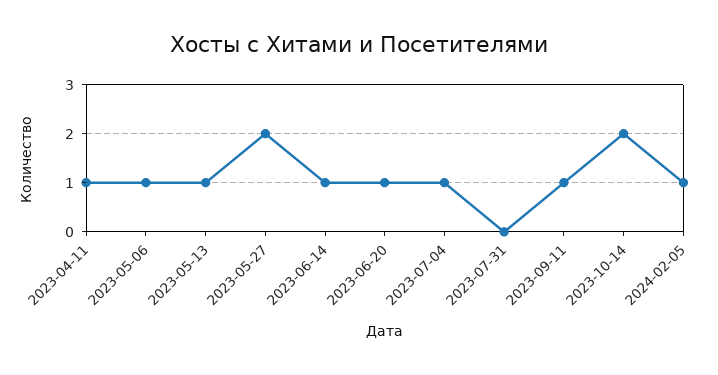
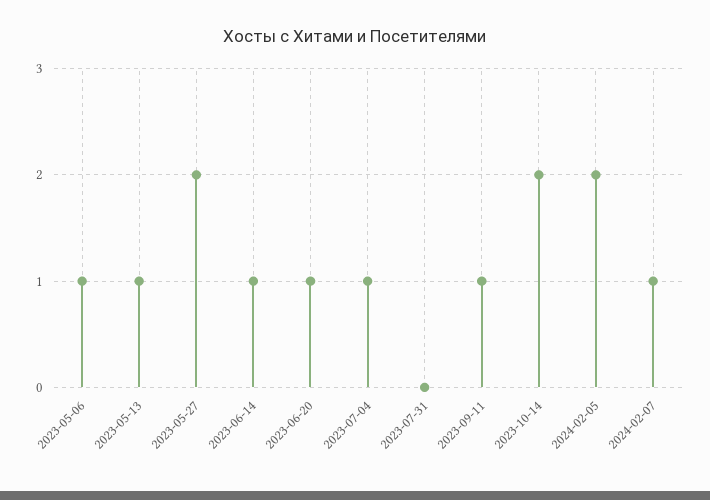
2023-04-11: 1 -> none
2024-02-05: 1 -> 2
2024-02-07: none -> 1

